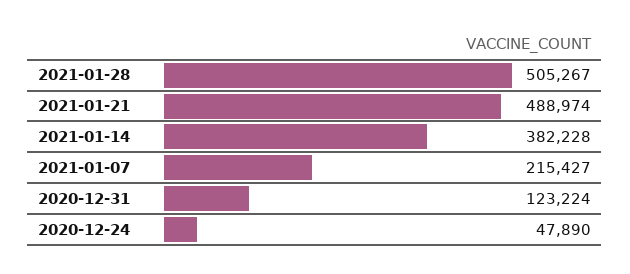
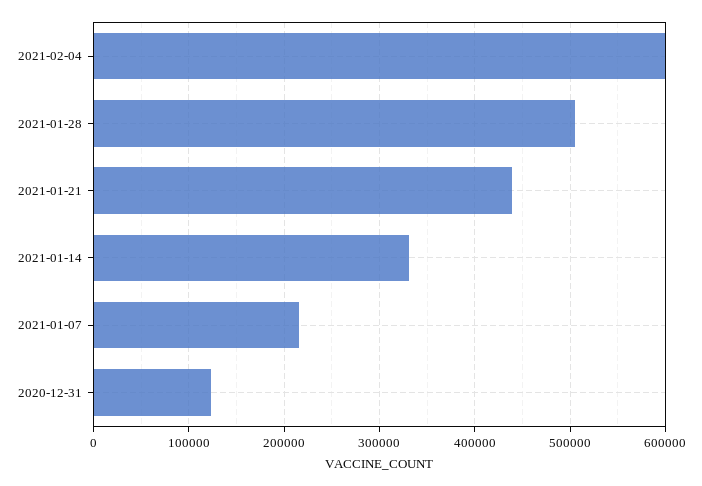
2021-01-21: 488974 -> 440000
2021-01-14: 382228 -> 330000
2020-12-24: 47890 -> none
2021-02-04: none -> 600000

